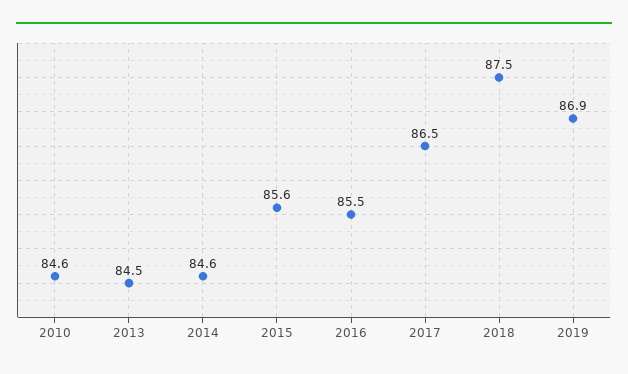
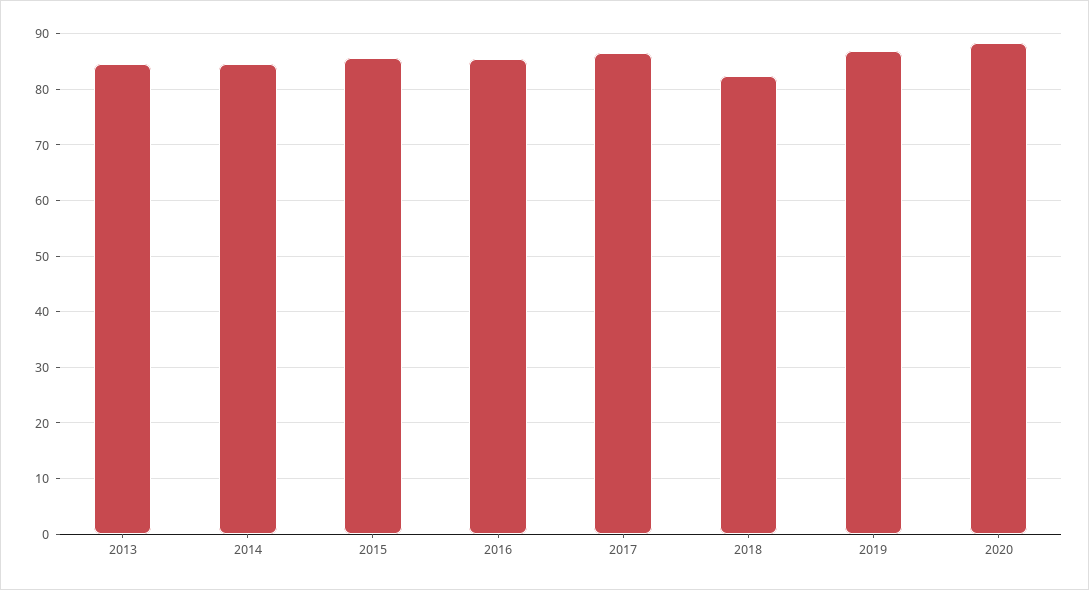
2010: 84.6 -> none
2018: 87.5 -> 82
2020: none -> 88

